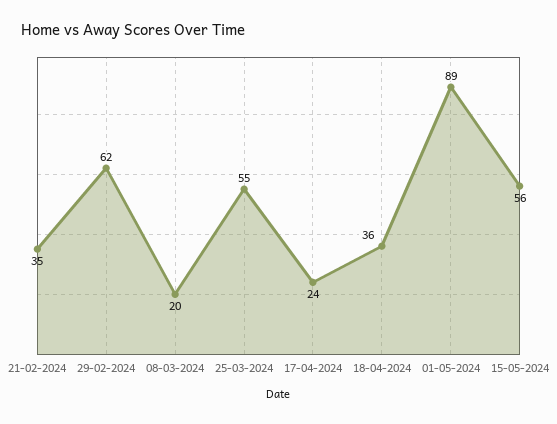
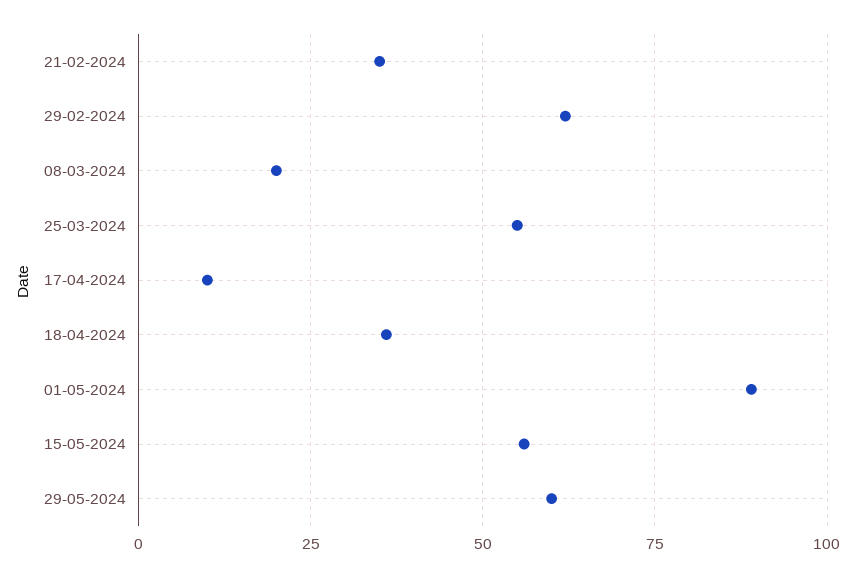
17-04-2024: 24 -> 10
29-05-2024: none -> 60

